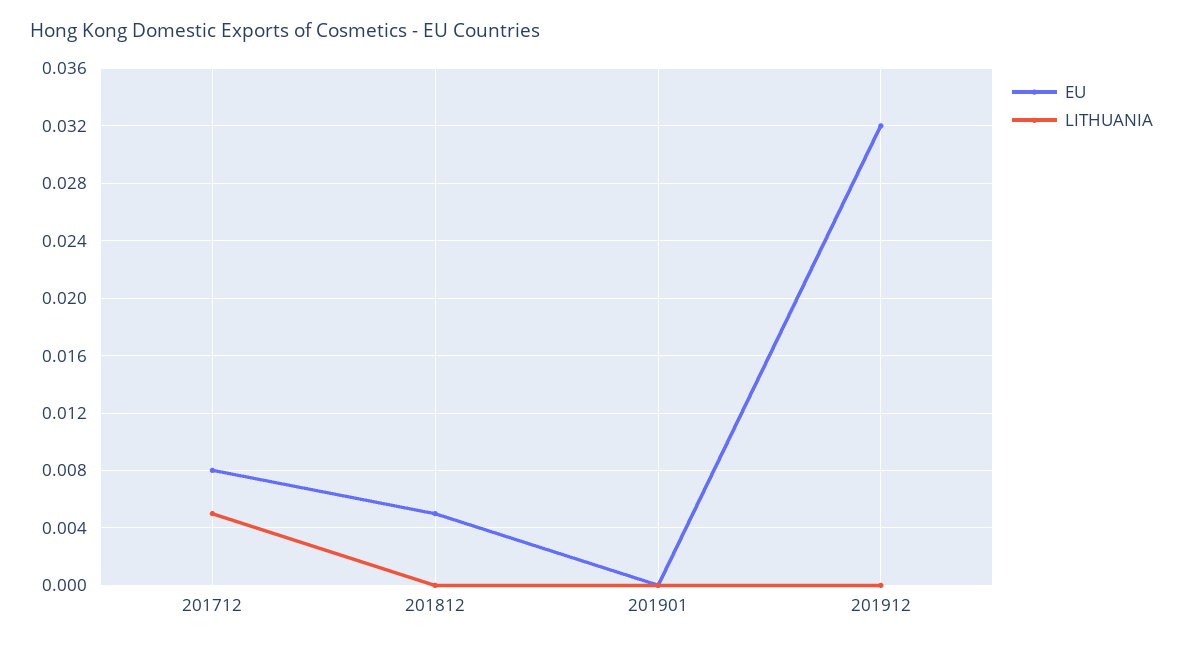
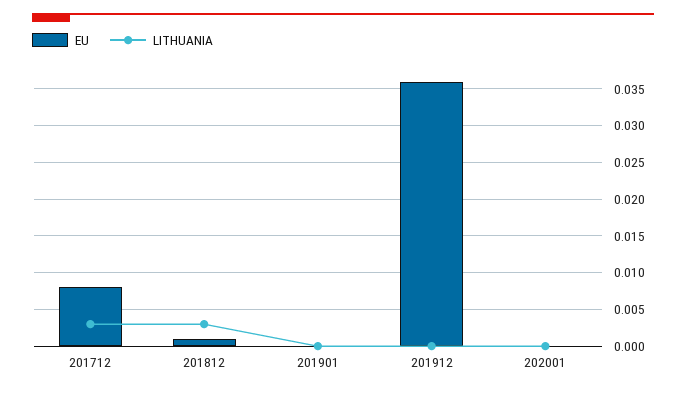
LITHUANIA, 201712: 0.005 -> 0.003
EU, 201812: 0.005 -> 0.001
LITHUANIA, 201812: 0 -> 0.003
EU, 201912: 0.032 -> 0.036
EU, 202001: none -> 0
LITHUANIA, 202001: none -> 0

